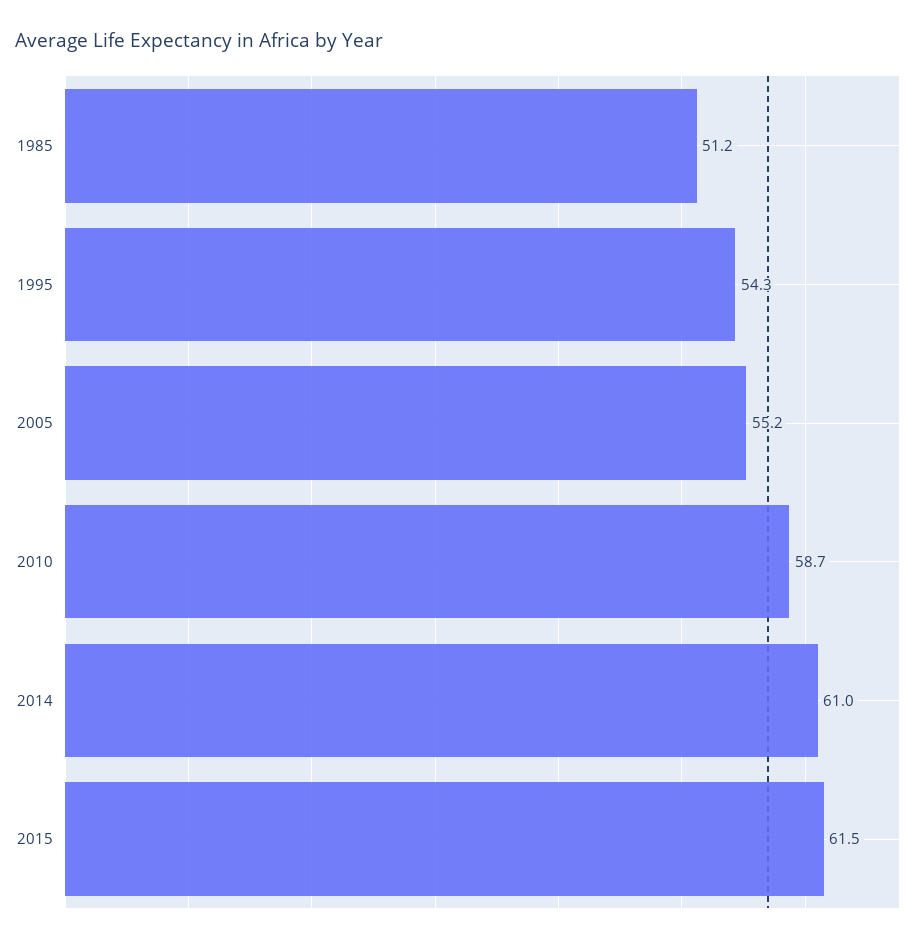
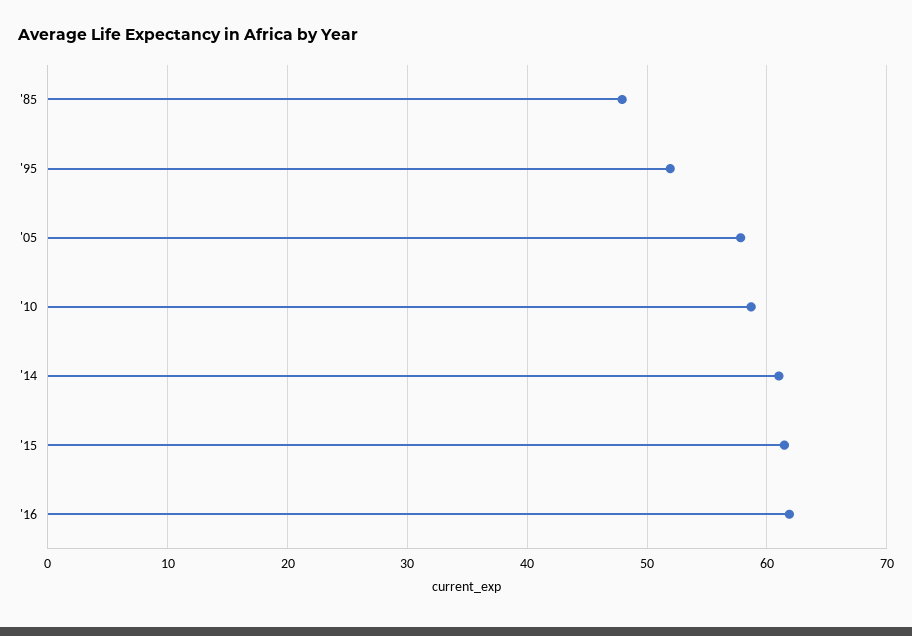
1985: 51.2 -> 48
1995: 54.3 -> 52
2005: 55.2 -> 58
'16: none -> 62

